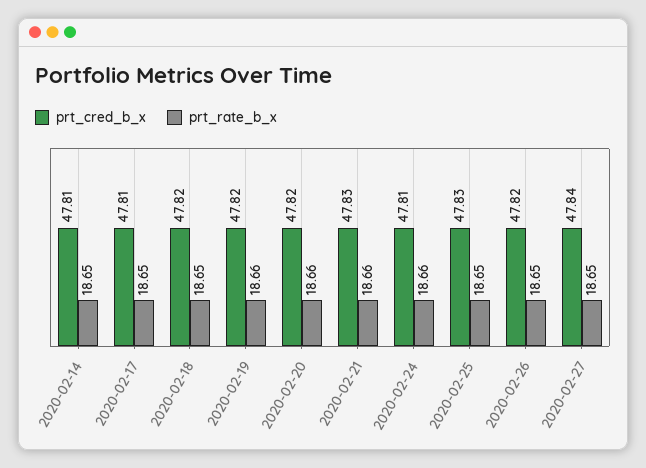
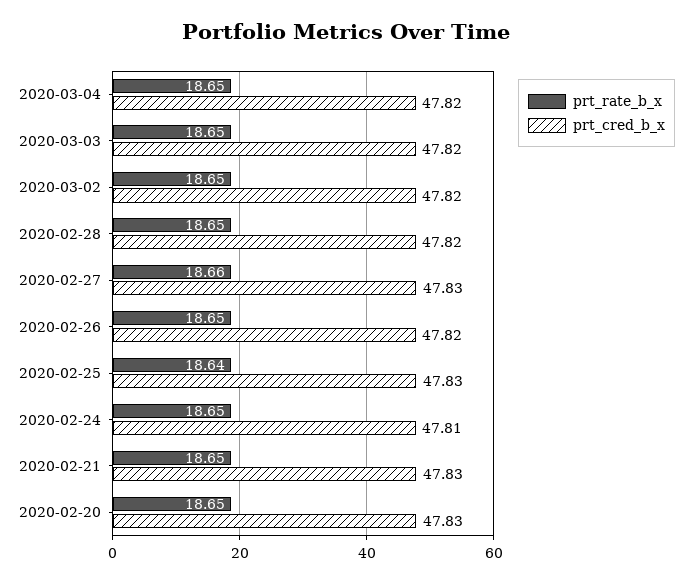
prt_cred_b_x, 2020-02-14: 47.81 -> none
prt_rate_b_x, 2020-02-14: 18.65 -> none
prt_cred_b_x, 2020-02-17: 47.81 -> none
prt_rate_b_x, 2020-02-17: 18.65 -> none
prt_cred_b_x, 2020-02-18: 47.82 -> none
prt_rate_b_x, 2020-02-18: 18.65 -> none
prt_cred_b_x, 2020-02-19: 47.82 -> none
prt_rate_b_x, 2020-02-19: 18.66 -> none
prt_cred_b_x, 2020-02-20: 47.82 -> 47.83
prt_rate_b_x, 2020-02-20: 18.66 -> 18.65
prt_rate_b_x, 2020-02-21: 18.66 -> 18.65
prt_rate_b_x, 2020-02-24: 18.66 -> 18.65
prt_rate_b_x, 2020-02-25: 18.65 -> 18.64
prt_cred_b_x, 2020-02-27: 47.84 -> 47.83
prt_rate_b_x, 2020-02-27: 18.65 -> 18.66
prt_rate_b_x, 2020-03-04: none -> 18.65
prt_cred_b_x, 2020-03-04: none -> 47.82
prt_rate_b_x, 2020-03-03: none -> 18.65
prt_cred_b_x, 2020-03-03: none -> 47.82
prt_rate_b_x, 2020-03-02: none -> 18.65
prt_cred_b_x, 2020-03-02: none -> 47.82
prt_rate_b_x, 2020-02-28: none -> 18.65
prt_cred_b_x, 2020-02-28: none -> 47.82

